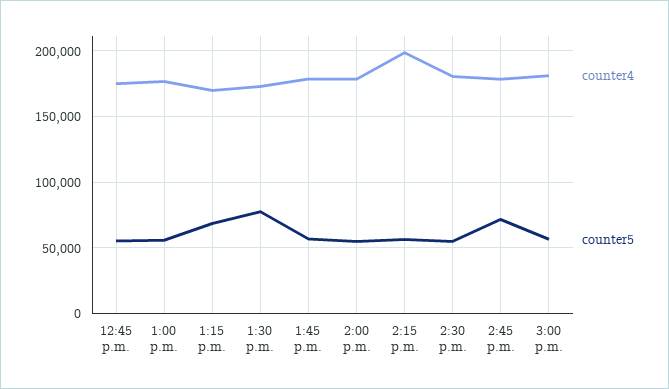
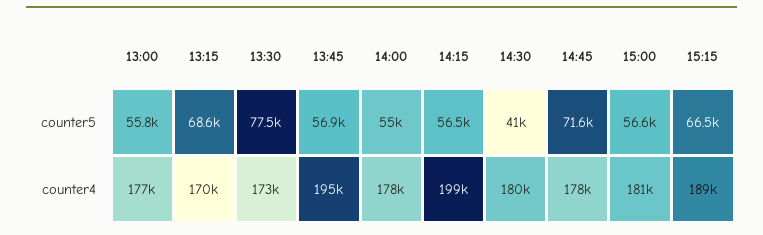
counter4, 12:45 p.m.: 175000 -> none
counter5, 12:45 p.m.: 55000 -> none
counter4, 1:45 p.m.: 180000 -> 195000
counter5, 2:30 p.m.: 55000 -> 41000
counter5, 15:15: none -> 66500
counter4, 15:15: none -> 189000

